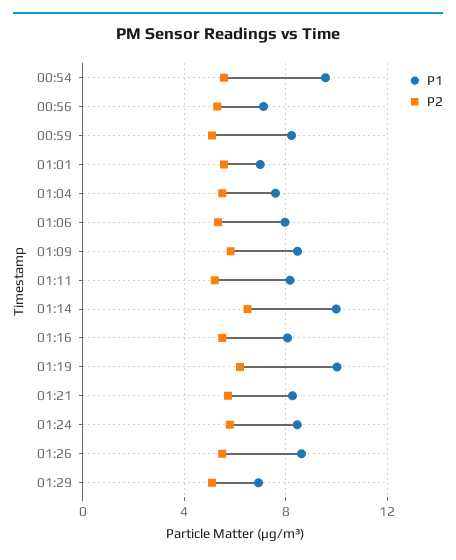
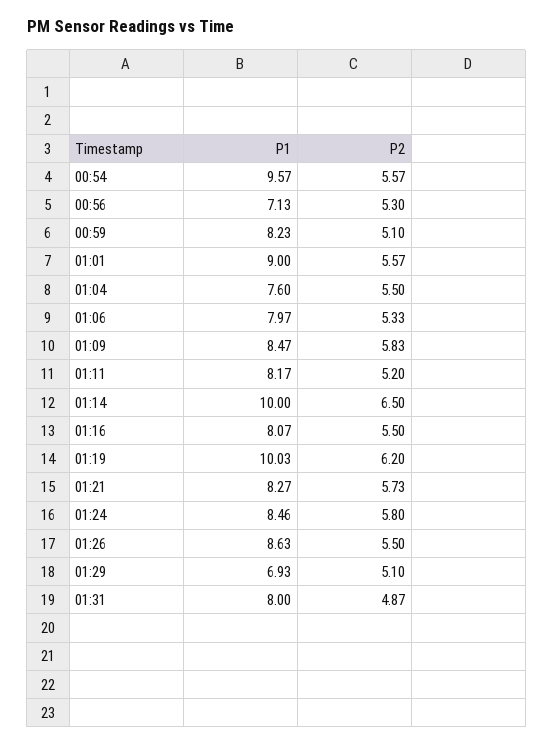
P1, 01:01: 7 -> 9
P1, 01:31: none -> 8
P2, 01:31: none -> 4.87

